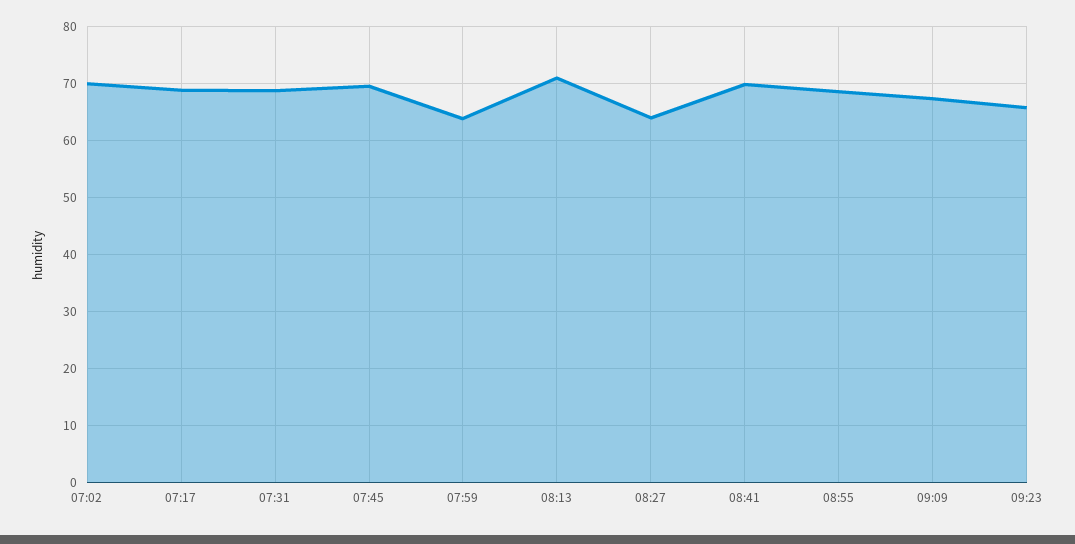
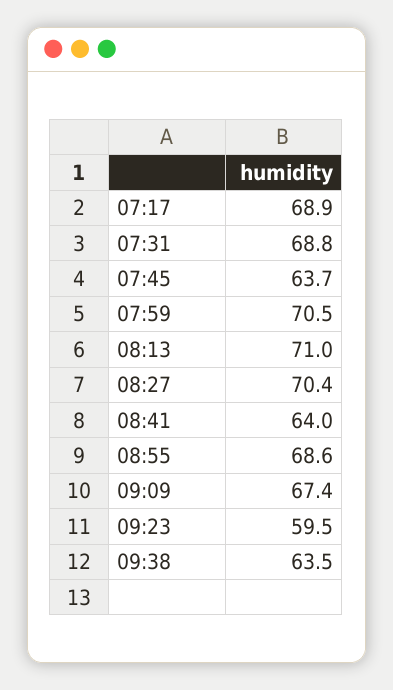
07:02: 70 -> none
07:45: 70 -> 63.7
07:59: 64 -> 70.5
08:27: 64 -> 70.4
08:41: 70 -> 64
09:23: 66 -> 59.5
09:38: none -> 63.5

